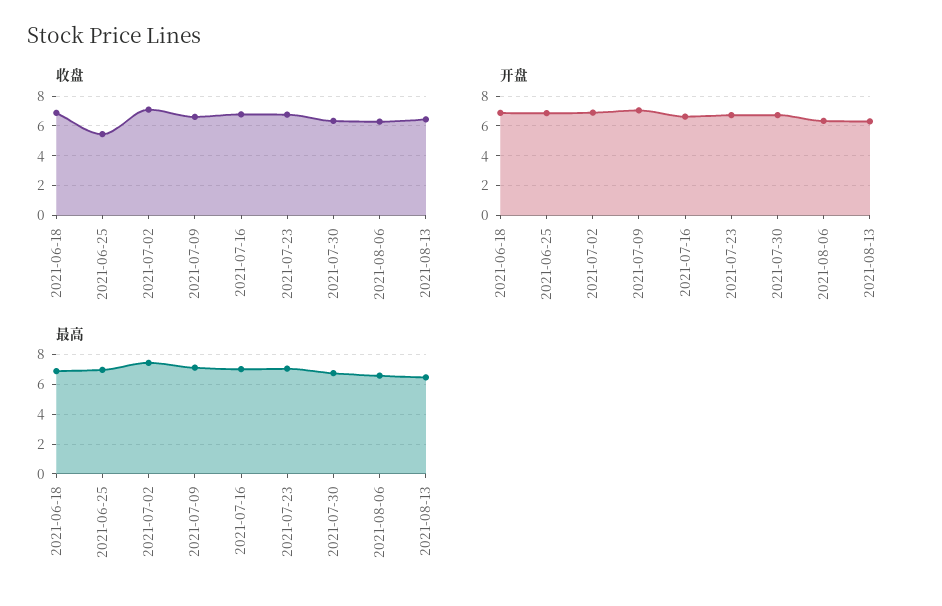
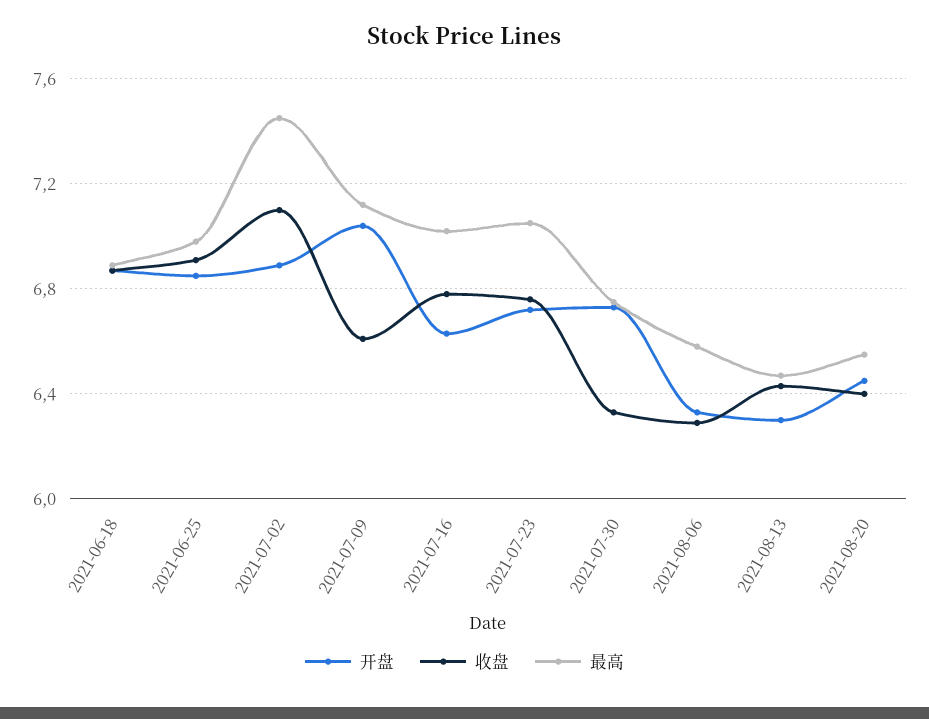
收盘, 2021-06-25: 5.5 -> 6.9
开盘, 2021-08-20: none -> 6.45
收盘, 2021-08-20: none -> 6.4
最高, 2021-08-20: none -> 6.55

